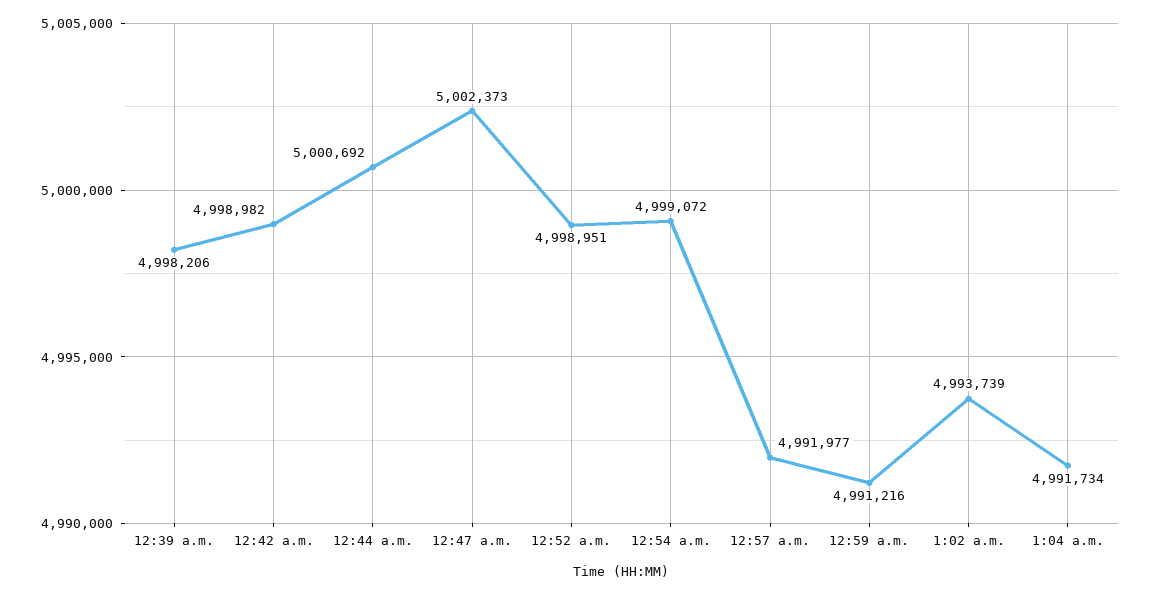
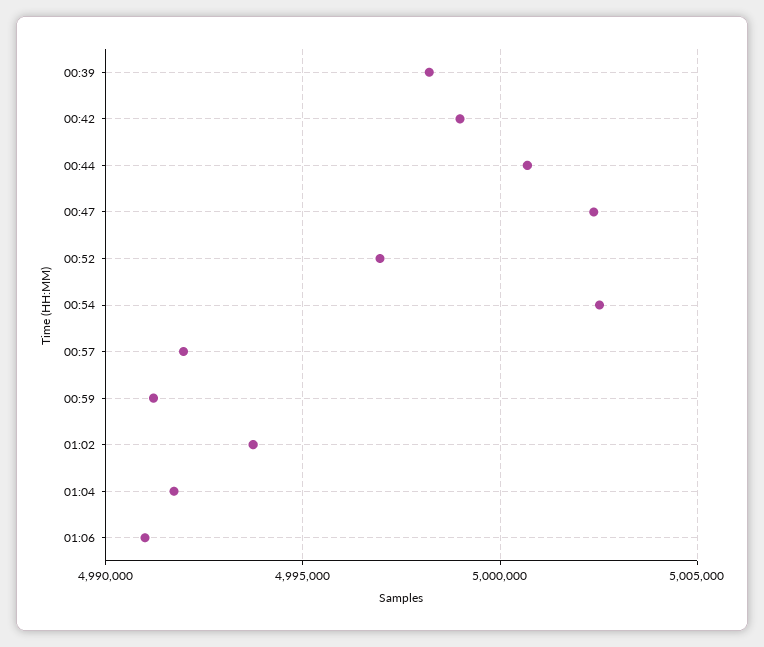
12:52 a.m.: 4998951 -> 4997000
12:54 a.m.: 4999072 -> 5002500
01:06: none -> 4991000

